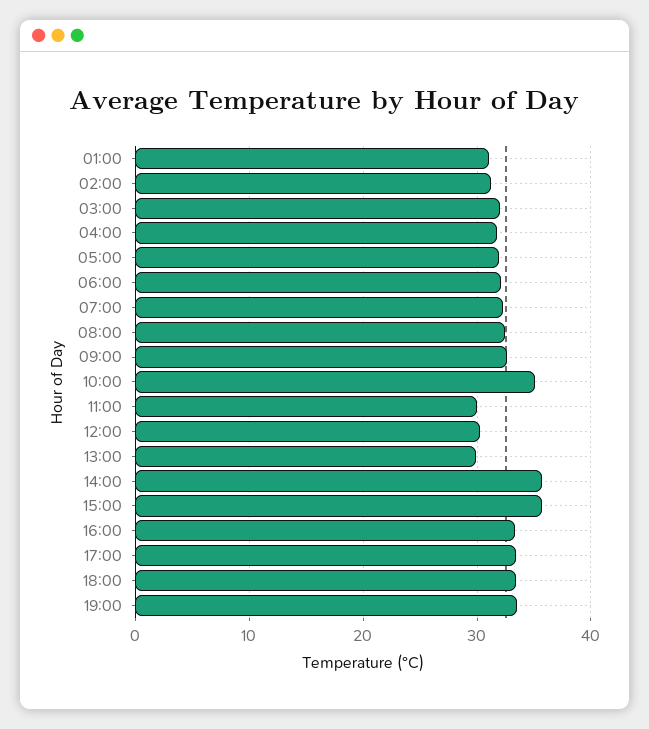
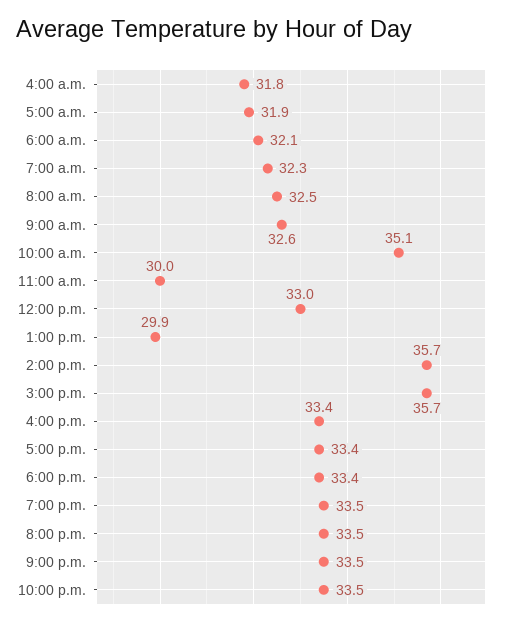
01:00: 31 -> none
02:00: 31 -> none
03:00: 32 -> none
12:00: 30 -> 33
8:00 p.m.: none -> 33.5
9:00 p.m.: none -> 33.5
10:00 p.m.: none -> 33.5

